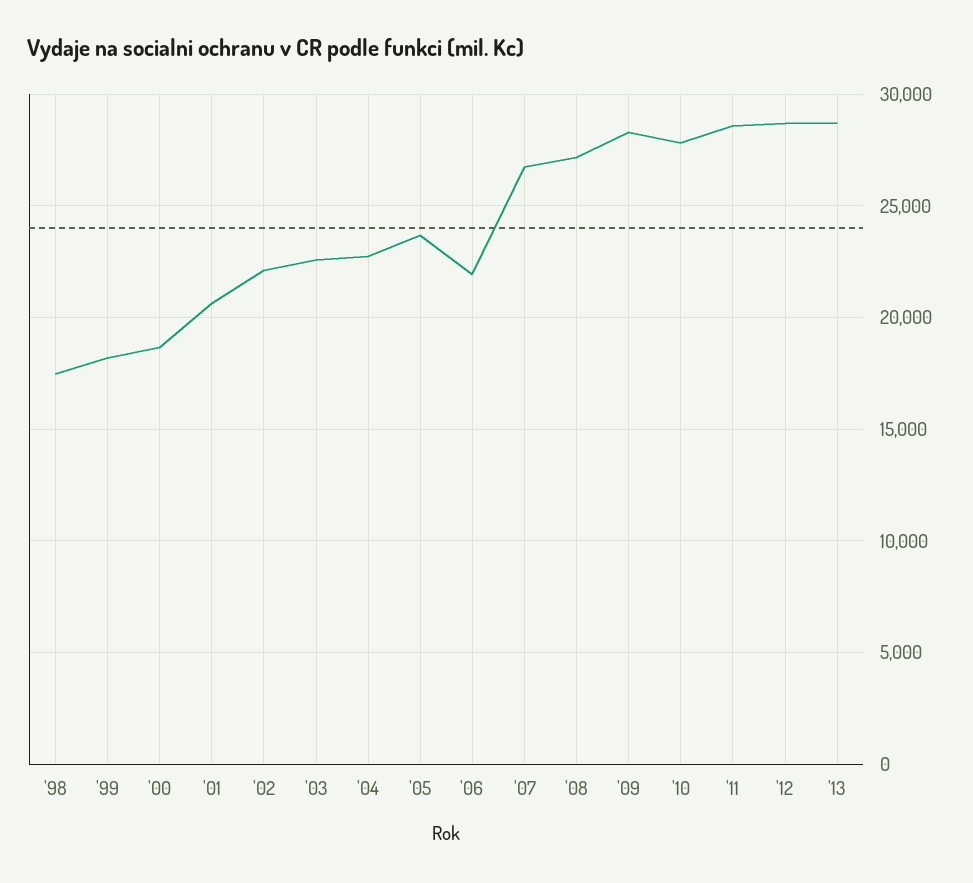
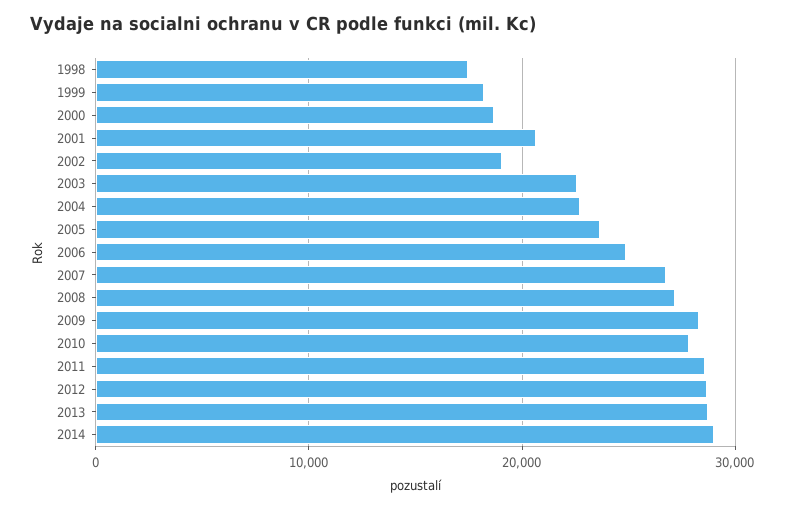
'02: 22000 -> 19000
'06: 22000 -> 25000
2014: none -> 29000

